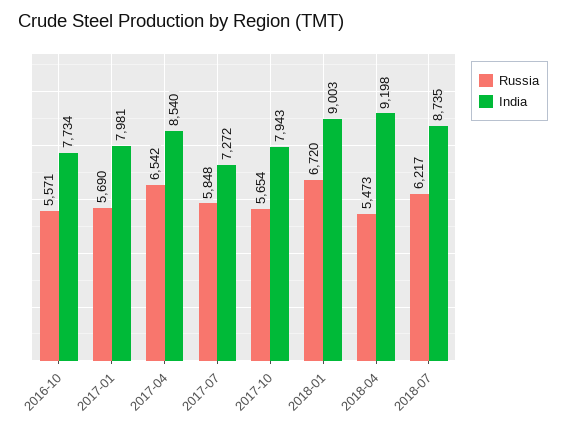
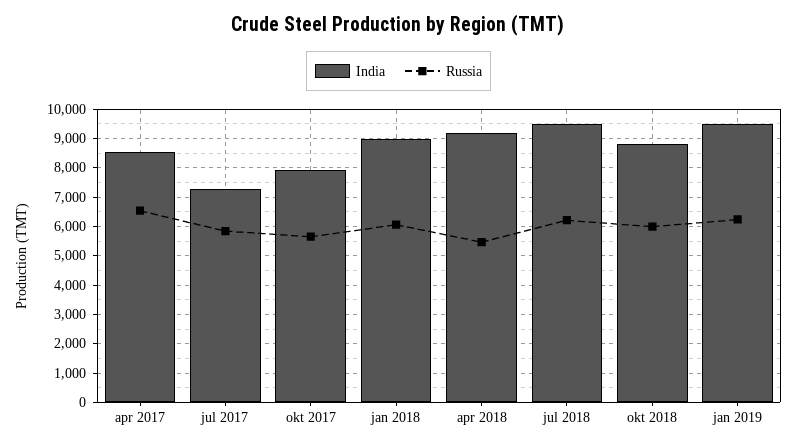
Russia, 2016-10: 5571 -> none
India, 2016-10: 7734 -> none
Russia, 2017-01: 5690 -> none
India, 2017-01: 7981 -> none
Russia, 2018-01: 6720 -> 6000
India, 2018-07: 8735 -> 9500
India, okt 2018: none -> 8750
Russia, okt 2018: none -> 6000
India, jan 2019: none -> 9500
Russia, jan 2019: none -> 6250

